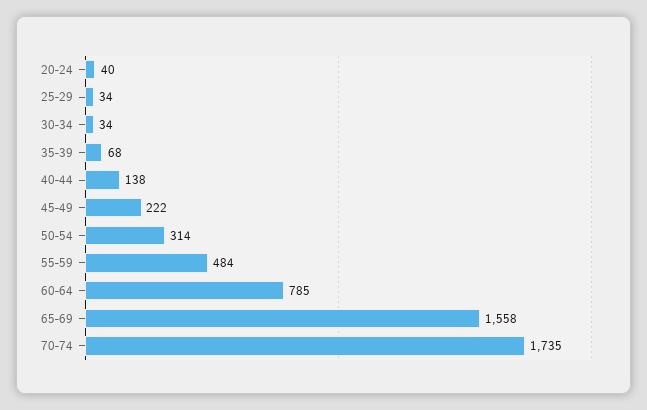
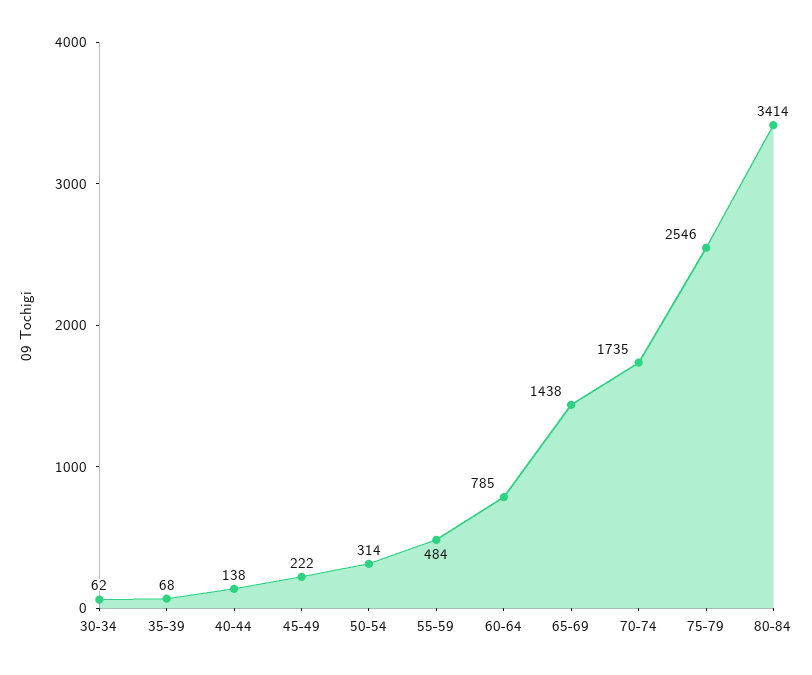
20-24: 40 -> none
25-29: 34 -> none
30-34: 34 -> 62
65-69: 1558 -> 1438
75-79: none -> 2546
80-84: none -> 3414

